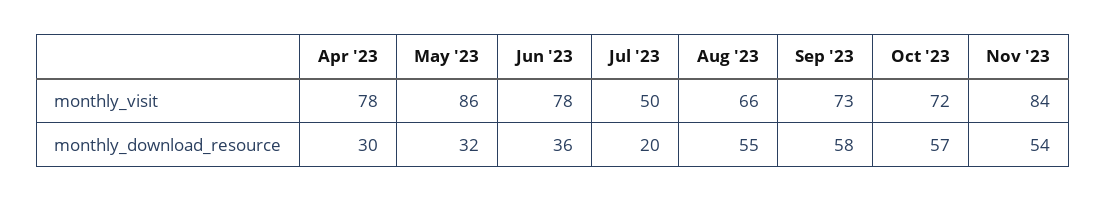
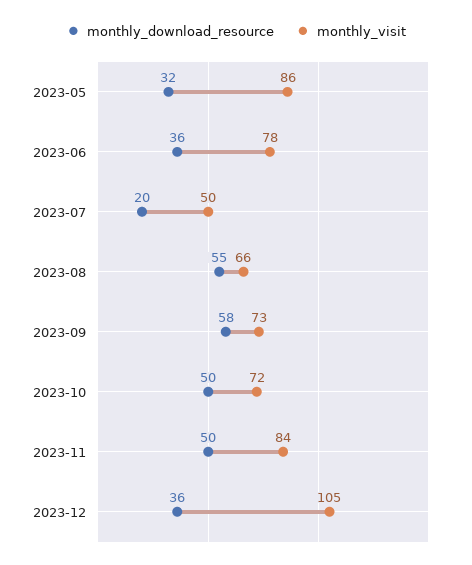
monthly_visit, Apr '23: 78 -> none
monthly_download_resource, Apr '23: 30 -> none
monthly_download_resource, Oct '23: 57 -> 50
monthly_download_resource, Nov '23: 54 -> 50
monthly_download_resource, 2023-12: none -> 36
monthly_visit, 2023-12: none -> 105

